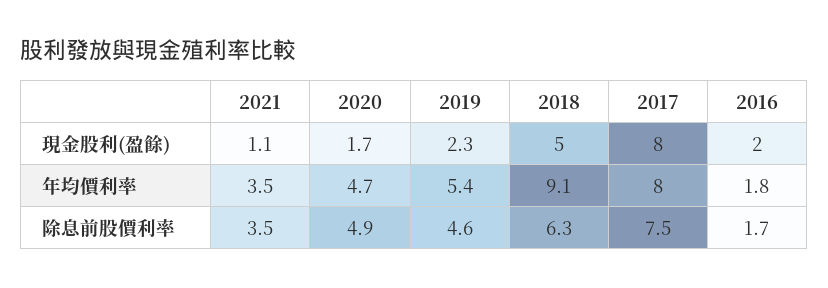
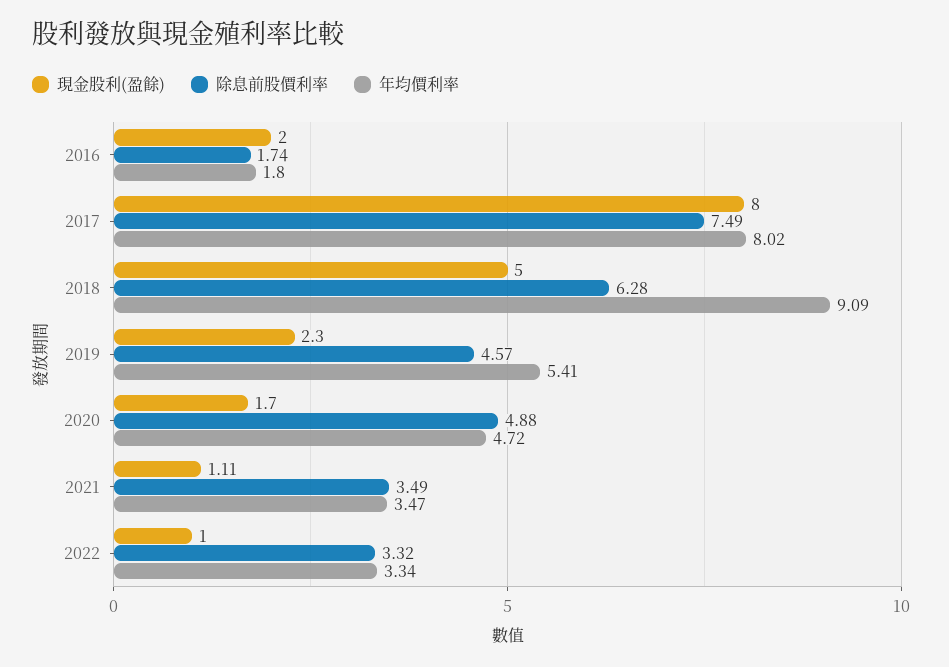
現金股利(盈餘), 2022: none -> 1
除息前股價利率, 2022: none -> 3.32
年均價利率, 2022: none -> 3.34

